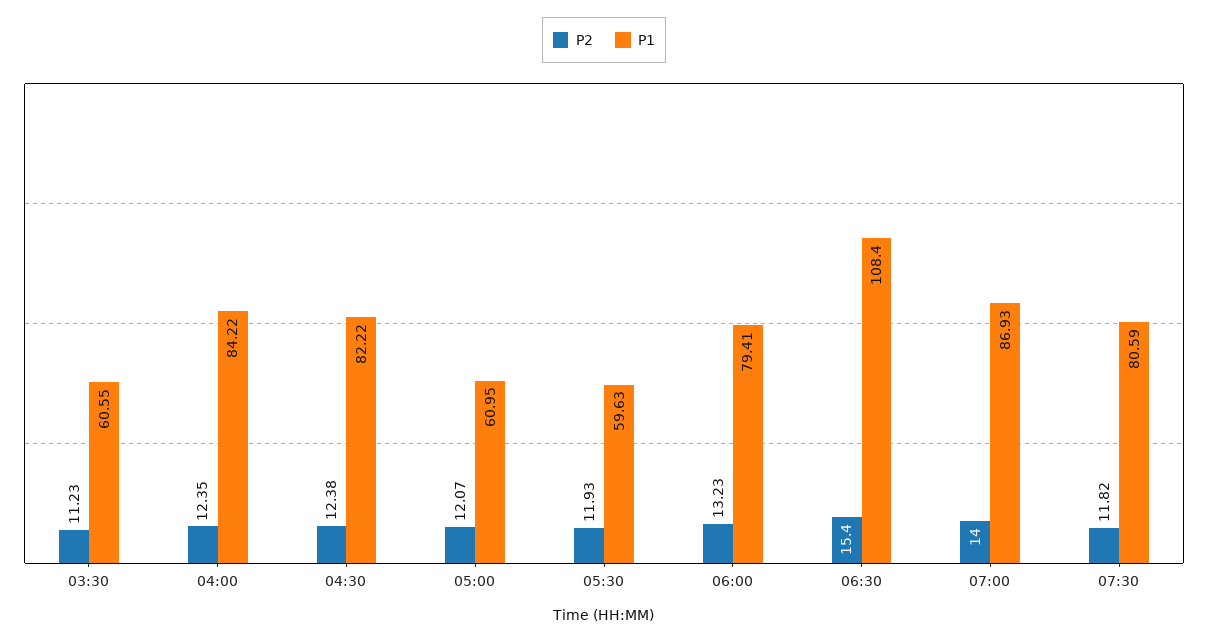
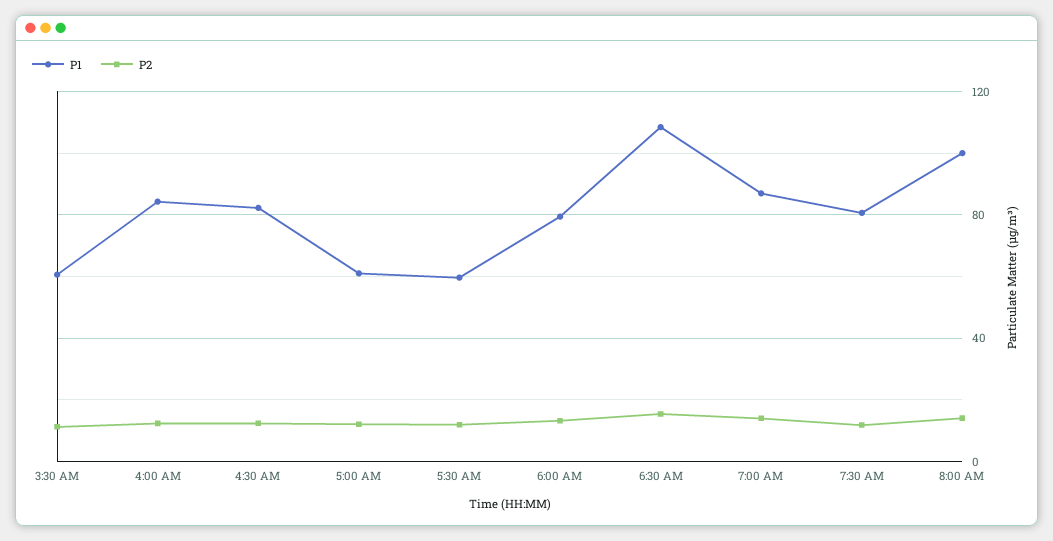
P1, 8:00 AM: none -> 100
P2, 8:00 AM: none -> 15

